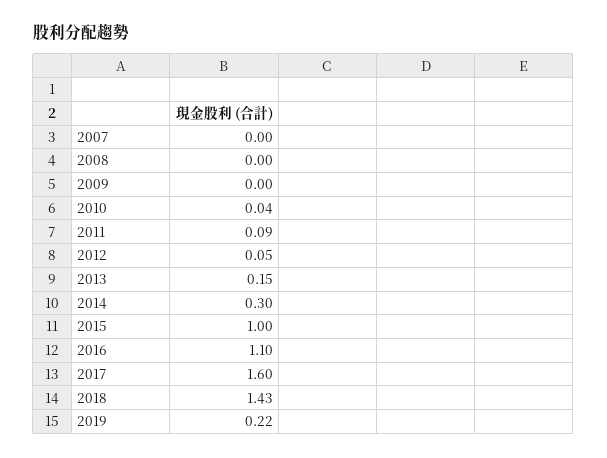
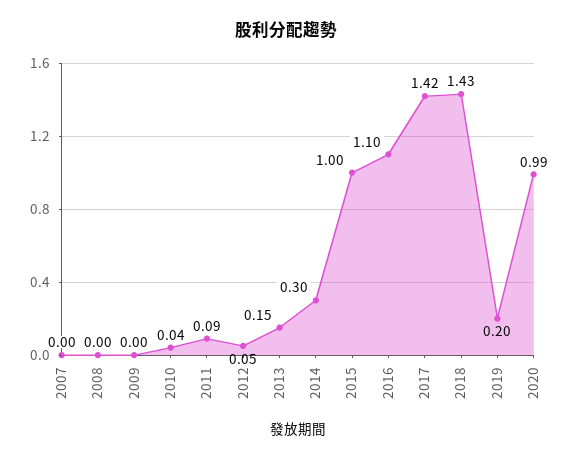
2017: 1.6 -> 1.42
2019: 0.22 -> 0.2
2020: none -> 0.99

